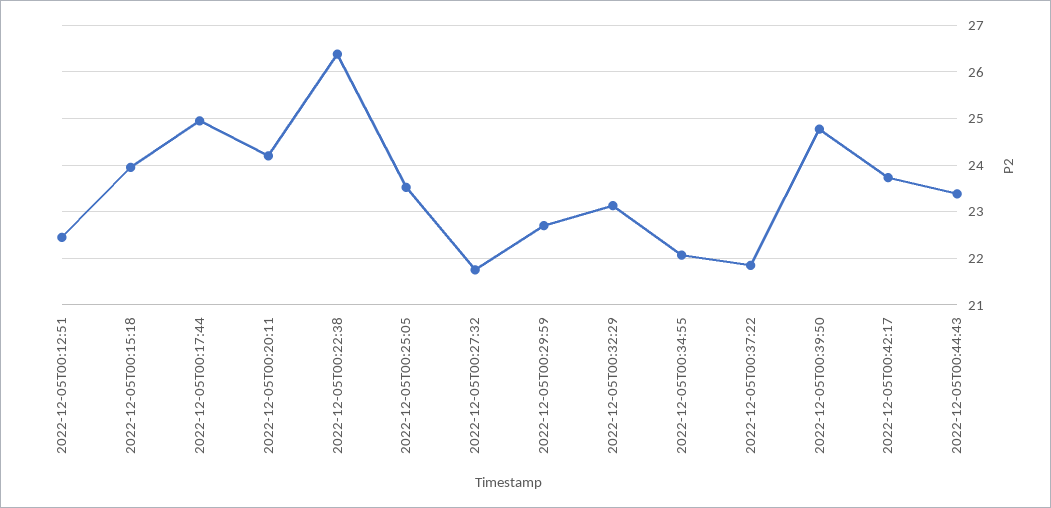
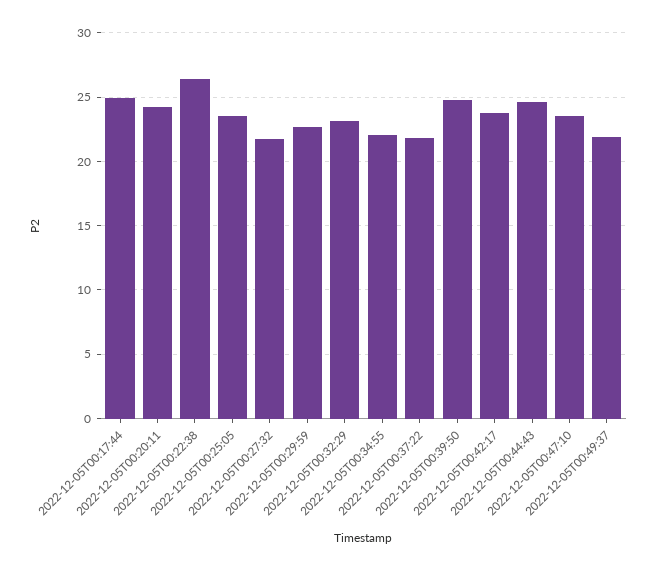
2022-12-05T00:12:51: 22.4 -> none
2022-12-05T00:15:18: 24 -> none
2022-12-05T00:44:43: 23.4 -> 24.5
2022-12-05T00:47:10: none -> 23.5
2022-12-05T00:49:37: none -> 22

